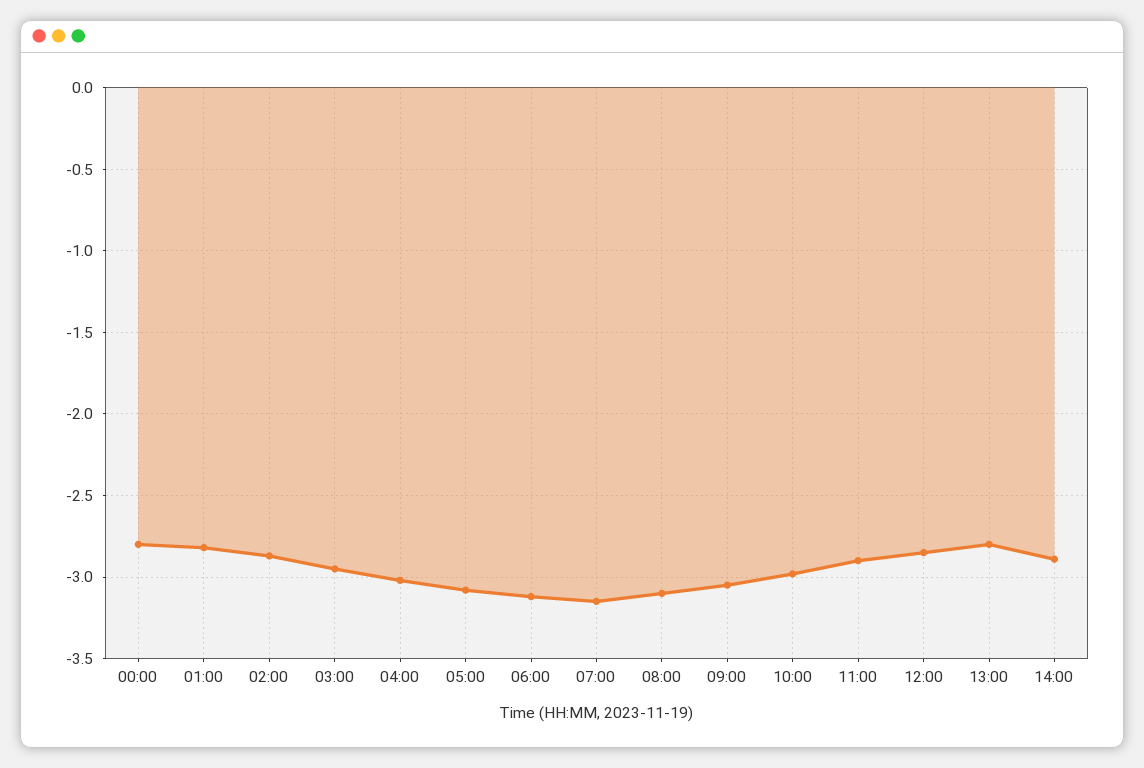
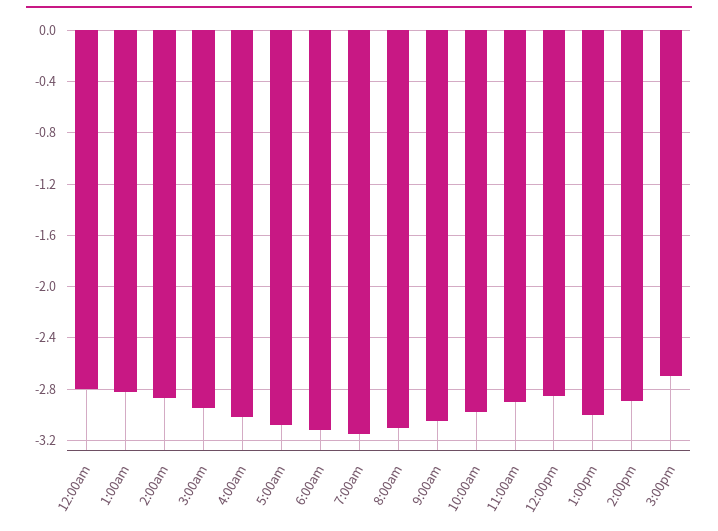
13:00: -2.8 -> -3
3:00pm: none -> -2.7

